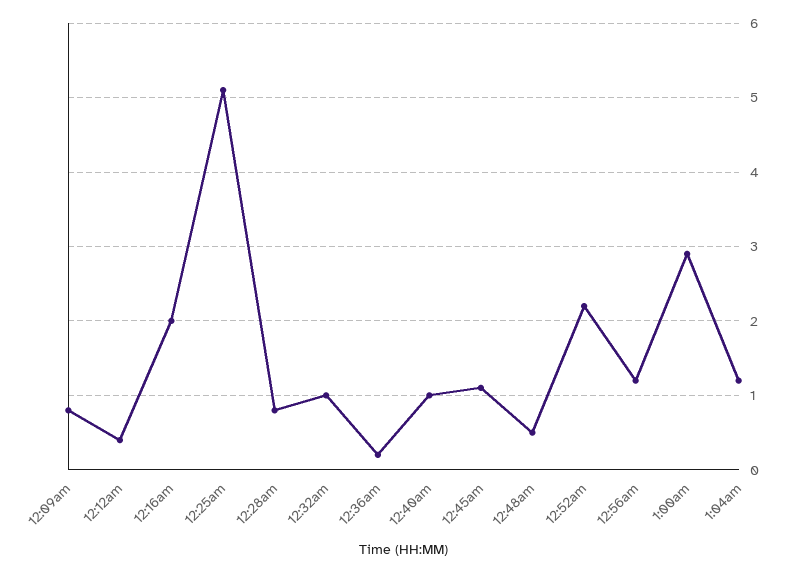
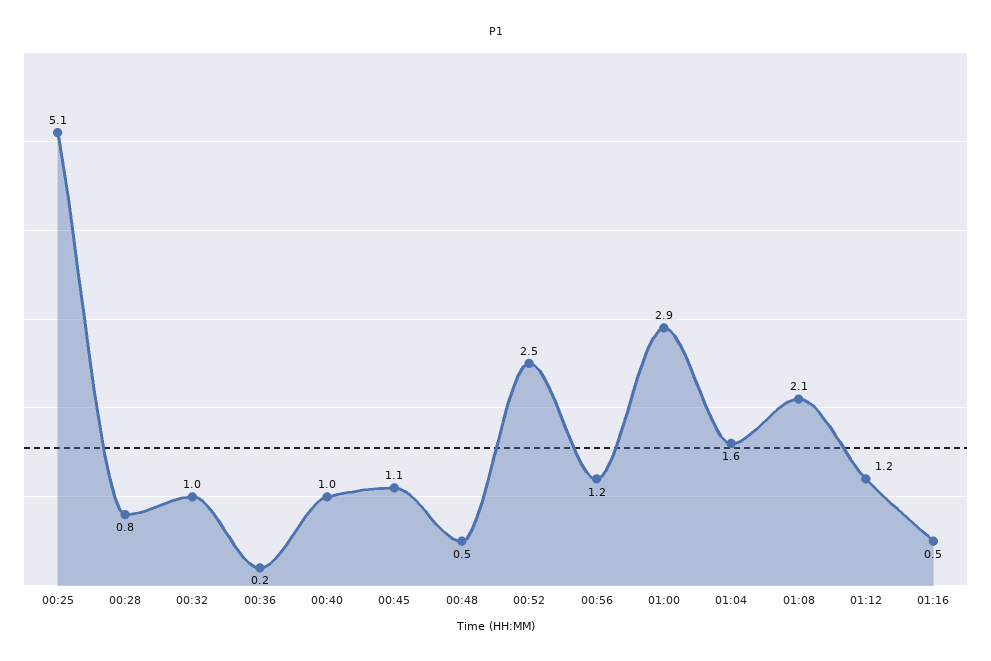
12:09am: 0.8 -> none
12:12am: 0.4 -> none
12:16am: 2 -> none
12:52am: 2.2 -> 2.5
1:04am: 1.2 -> 1.6
01:08: none -> 2.1
01:12: none -> 1.2
01:16: none -> 0.5

